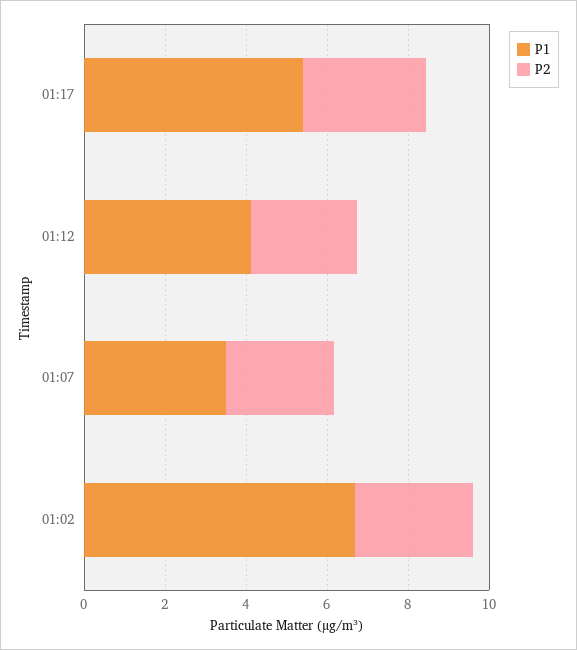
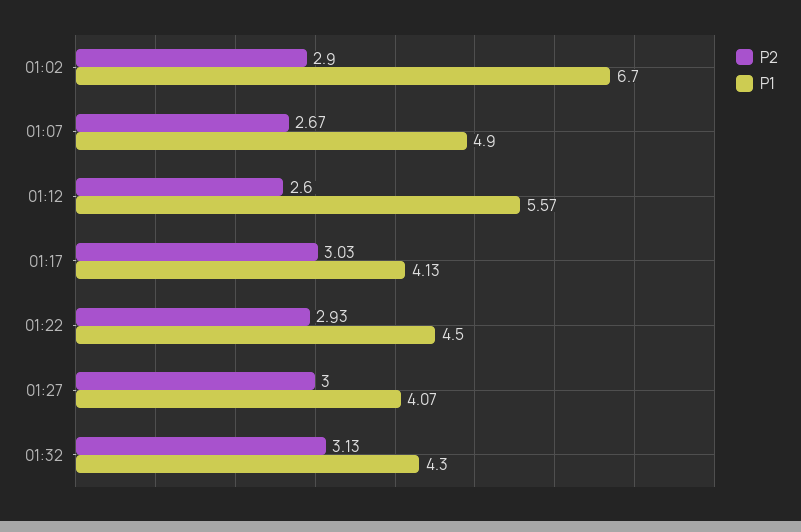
P1, 01:17: 5.5 -> 4.13
P1, 01:12: 4 -> 5.57
P1, 01:07: 3.5 -> 4.9
P2, 01:22: none -> 2.93
P1, 01:22: none -> 4.5
P2, 01:27: none -> 3
P1, 01:27: none -> 4.07
P2, 01:32: none -> 3.13
P1, 01:32: none -> 4.3

